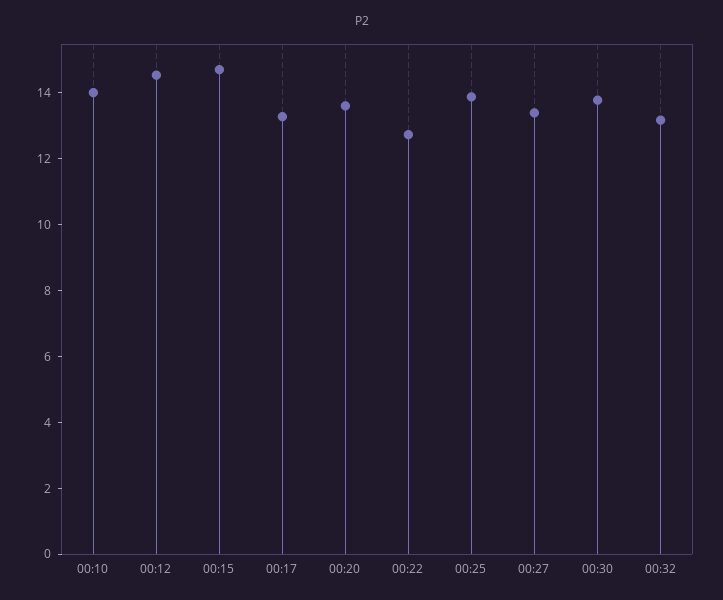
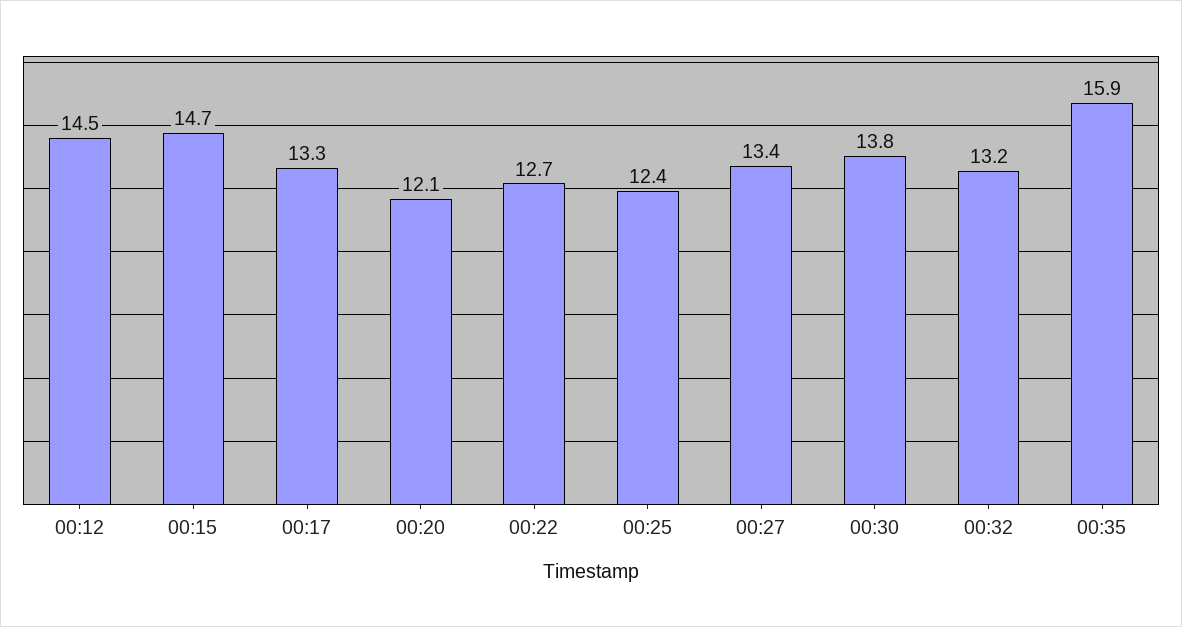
00:10: 14 -> none
00:20: 13.5 -> 12.1
00:25: 14 -> 12.4
00:35: none -> 15.9

